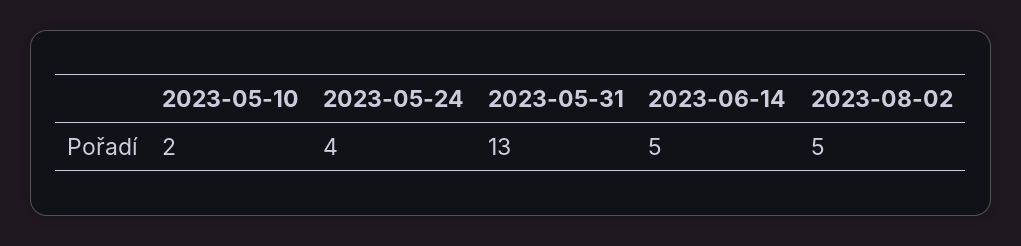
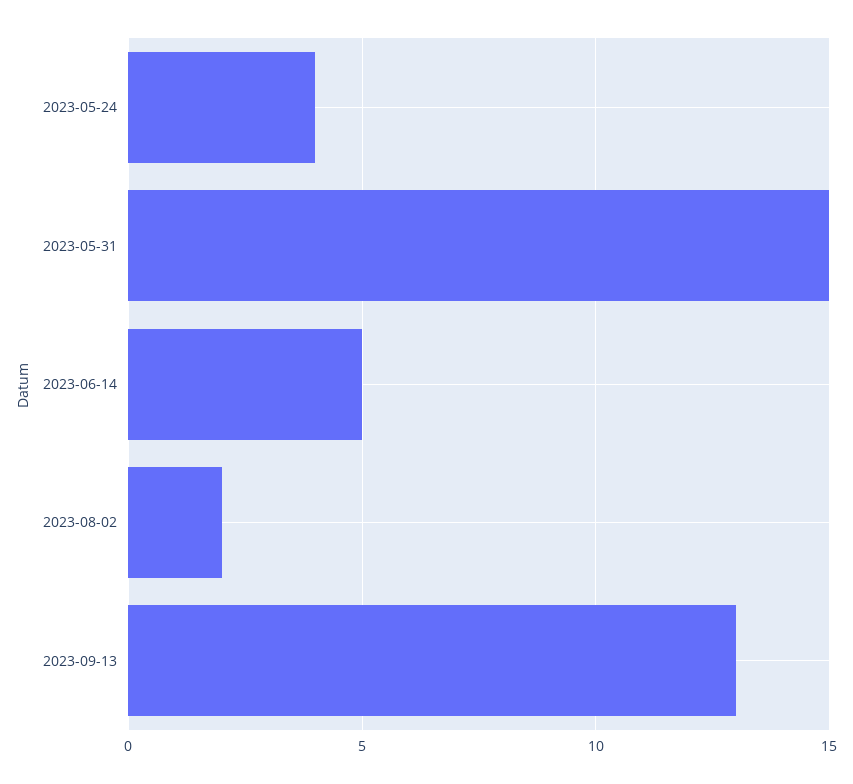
2023-05-10: 2 -> none
2023-05-31: 13 -> 15
2023-08-02: 5 -> 2
2023-09-13: none -> 13

